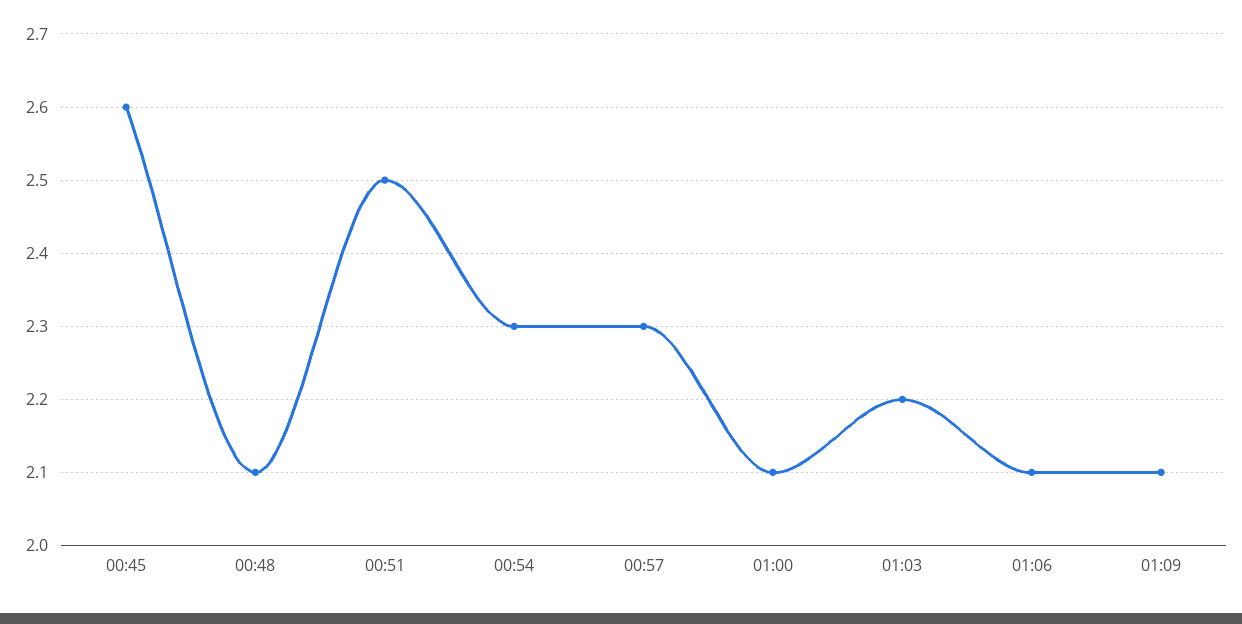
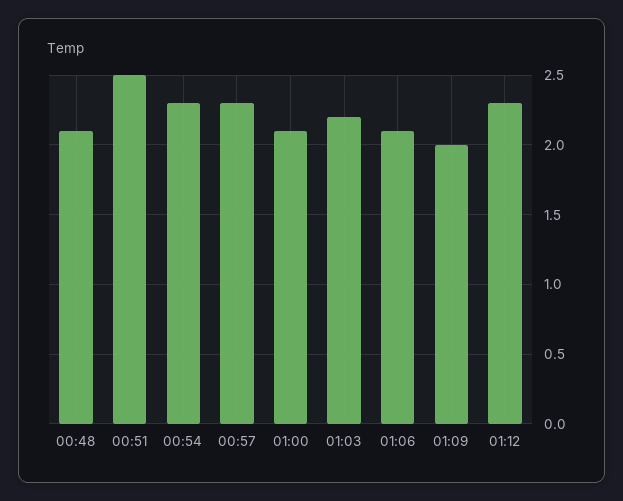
00:45: 2.6 -> none
01:09: 2.1 -> 2
01:12: none -> 2.3

